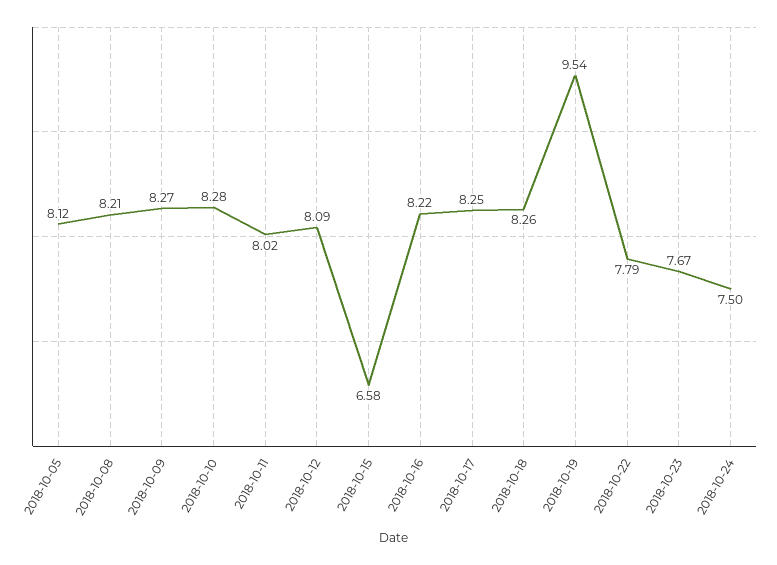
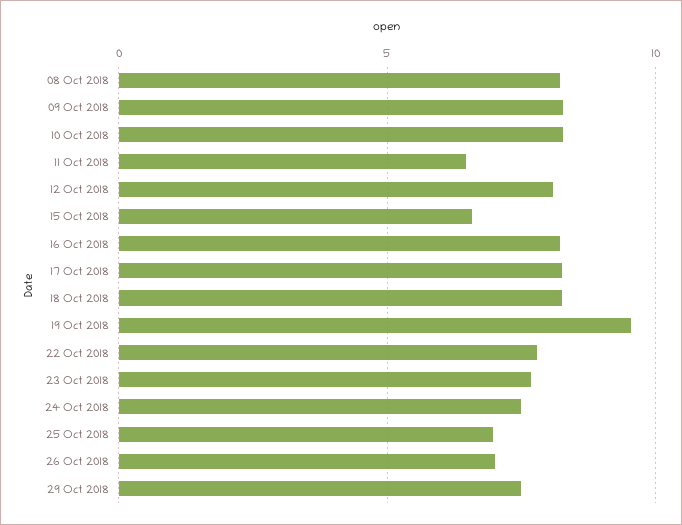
2018-10-05: 8.12 -> none
2018-10-11: 8.02 -> 6.5
25 Oct 2018: none -> 7
26 Oct 2018: none -> 7
29 Oct 2018: none -> 7.5

